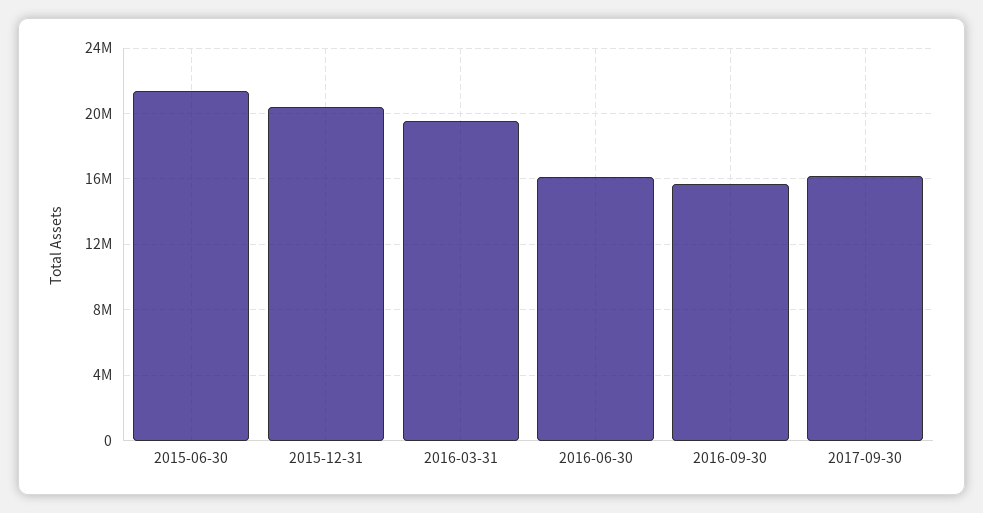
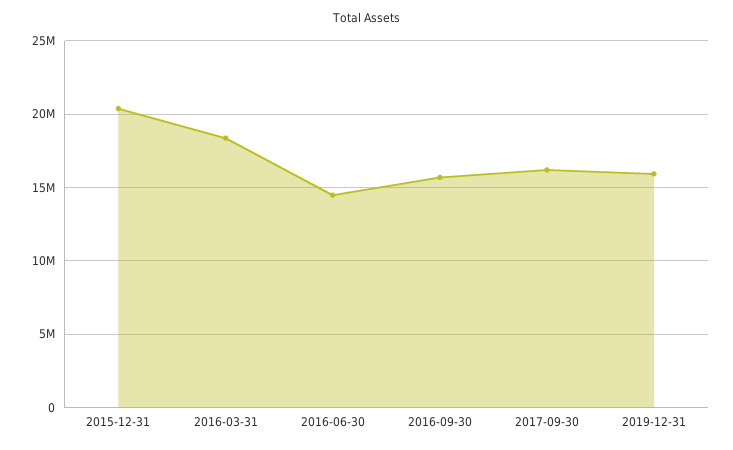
2015-06-30: 21500000 -> none
2016-03-31: 19500000 -> 18500000
2016-06-30: 16000000 -> 14500000
2019-12-31: none -> 16000000

